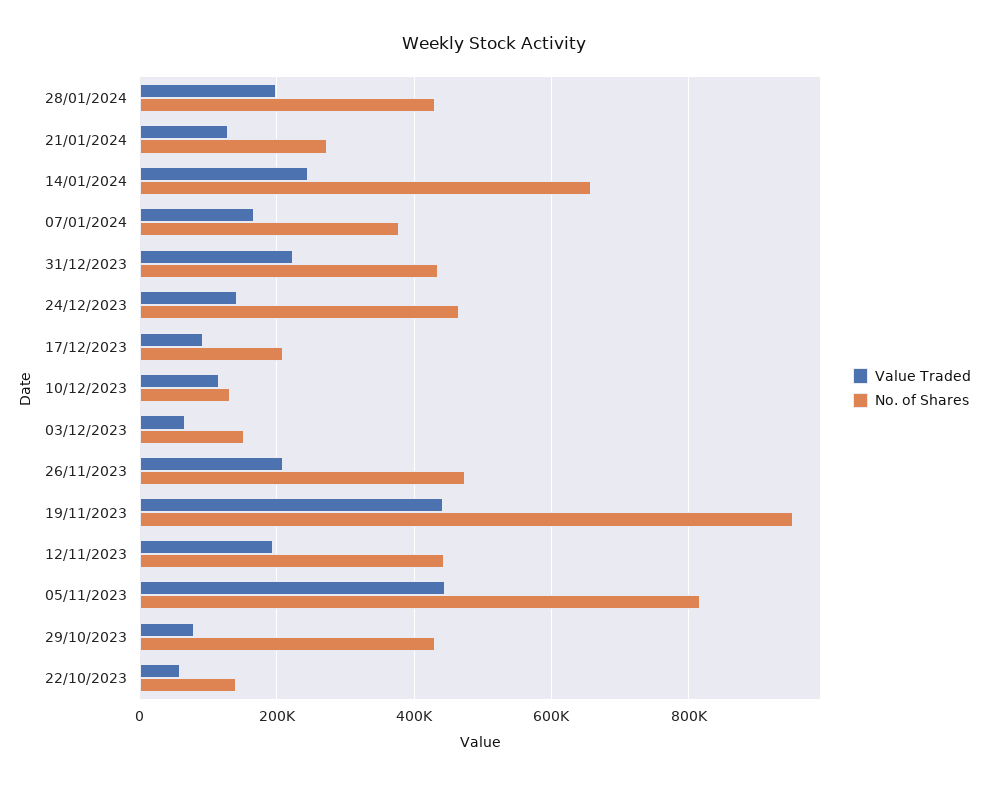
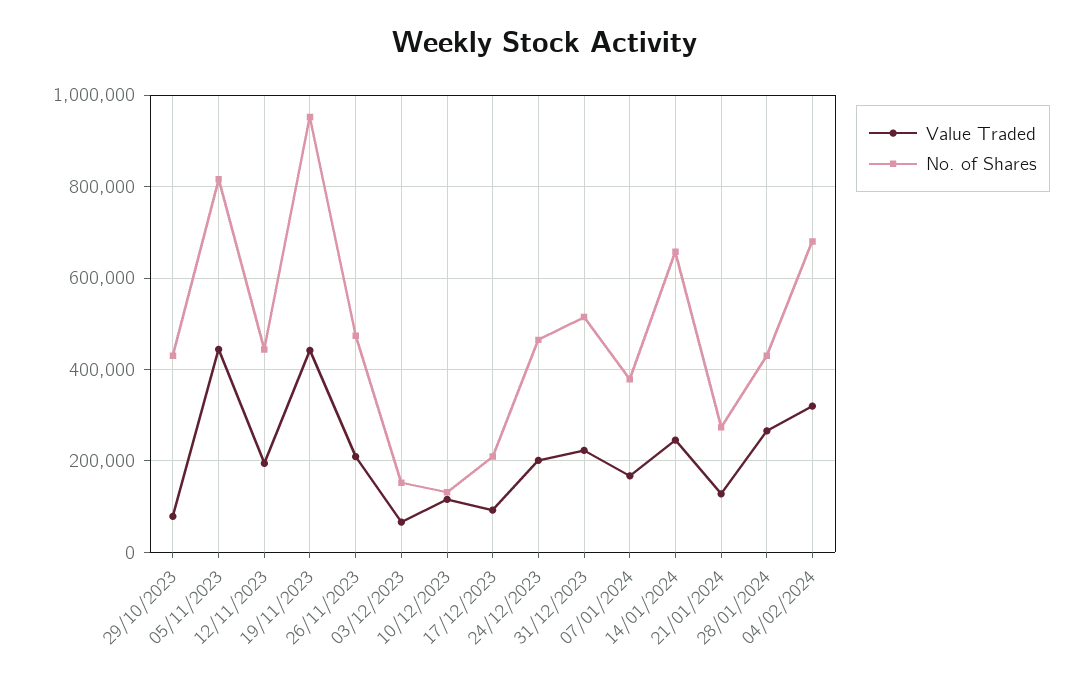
Value Traded, 28/01/2024: 200000 -> 260000
No. of Shares, 31/12/2023: 440000 -> 520000
Value Traded, 24/12/2023: 140000 -> 200000
Value Traded, 22/10/2023: 60000 -> none
No. of Shares, 22/10/2023: 140000 -> none
Value Traded, 04/02/2024: none -> 320000
No. of Shares, 04/02/2024: none -> 680000

